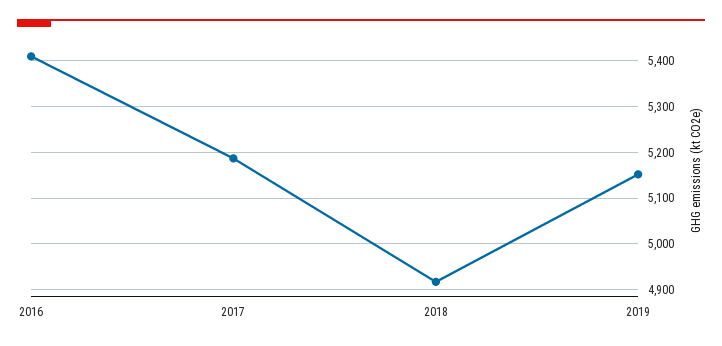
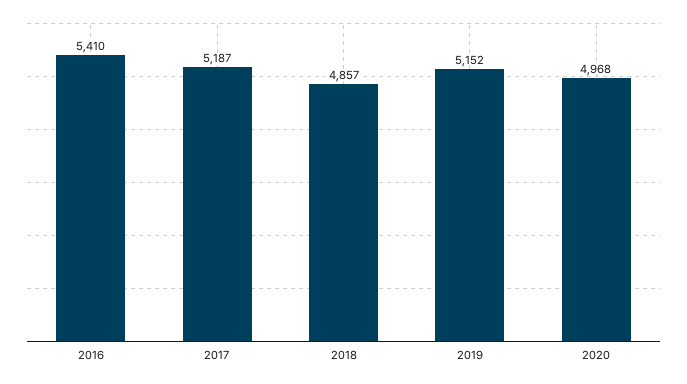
2018: 4920 -> 4857
2020: none -> 4968

